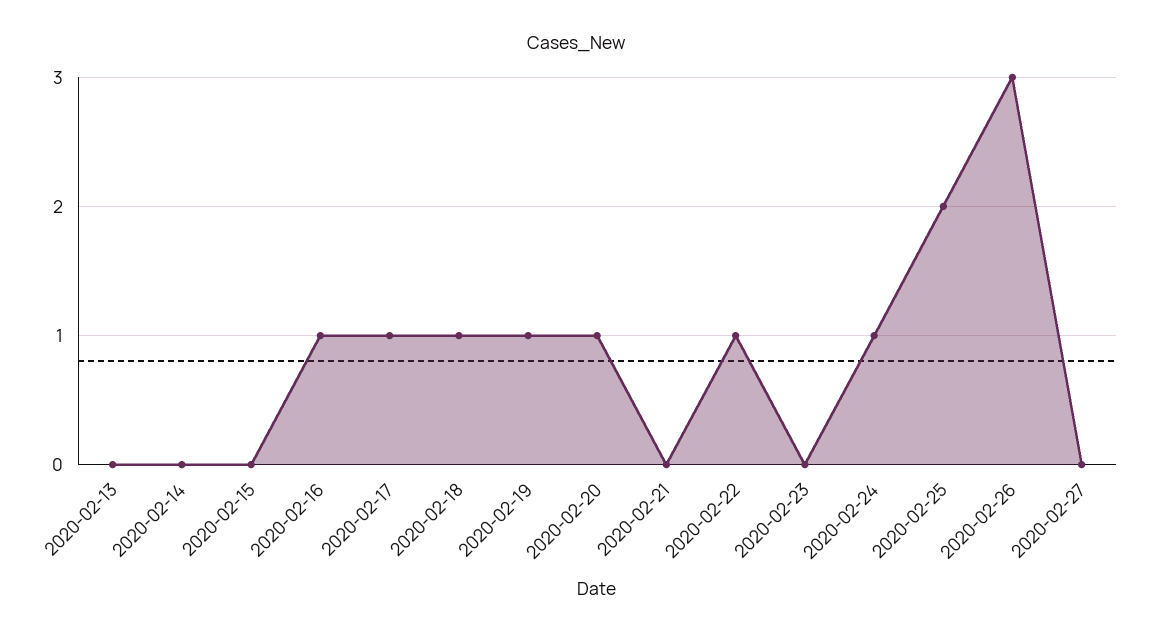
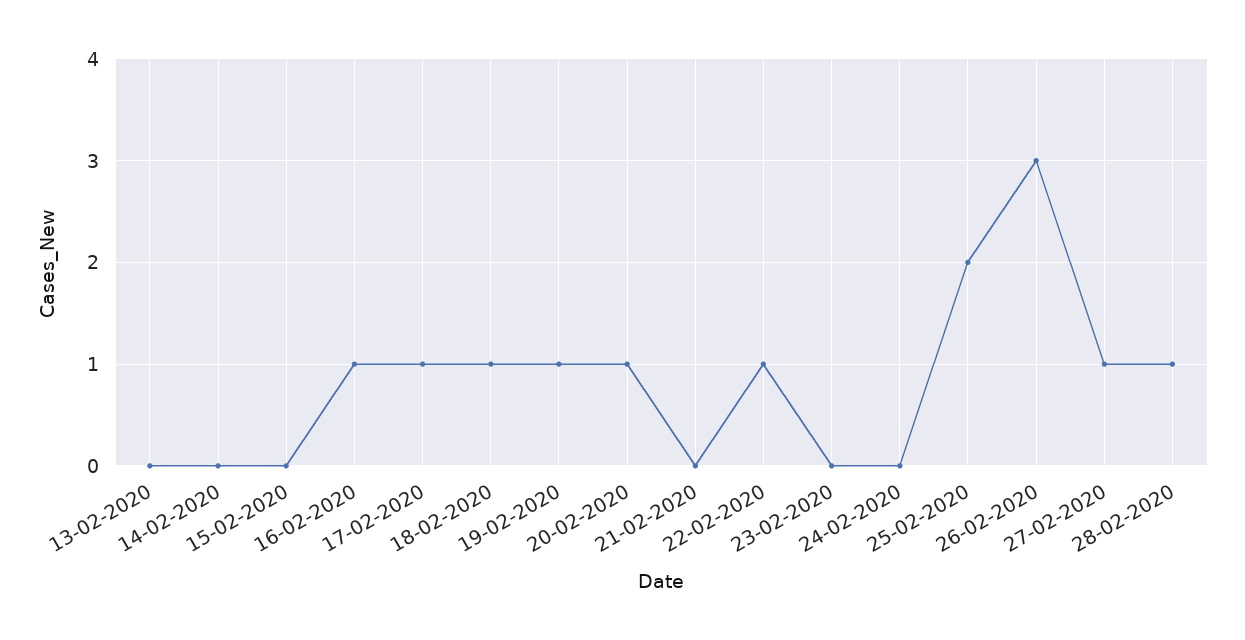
2020-02-24: 1 -> 0
2020-02-27: 0 -> 1
28-02-2020: none -> 1

